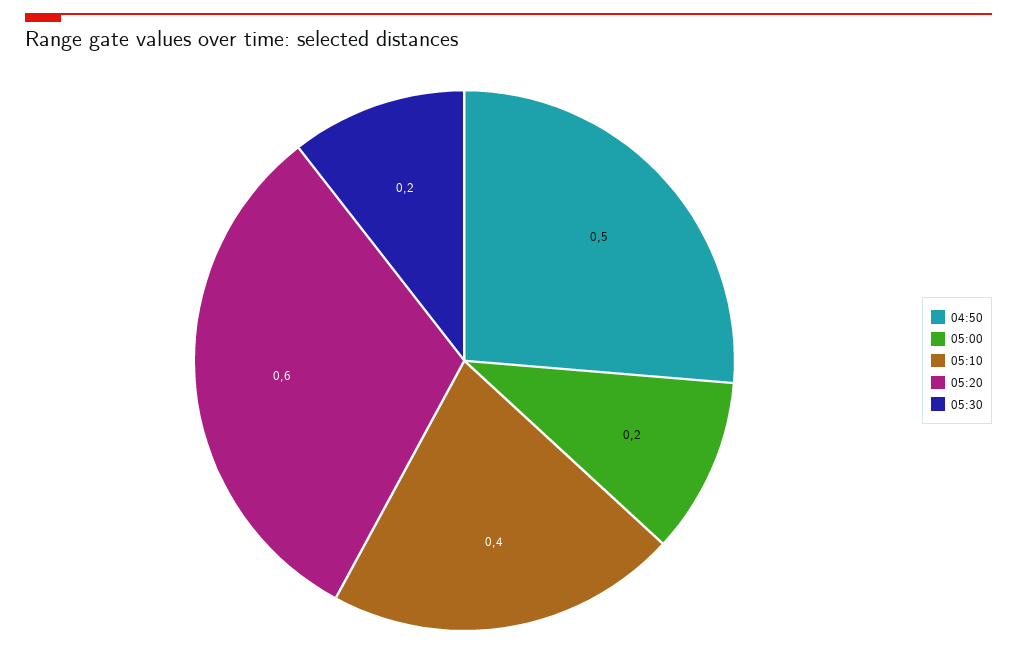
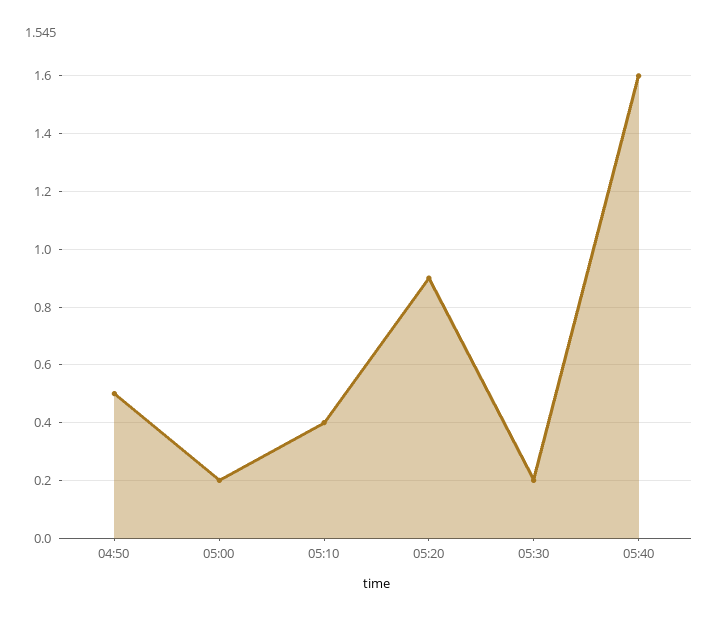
05:20: 0.6 -> 0.9
05:40: none -> 1.6

